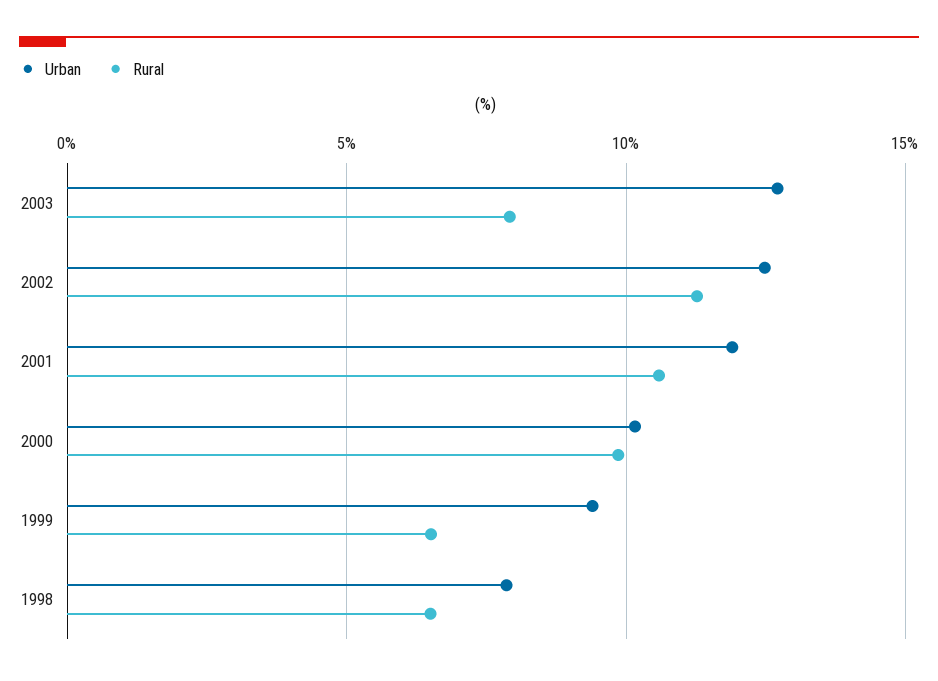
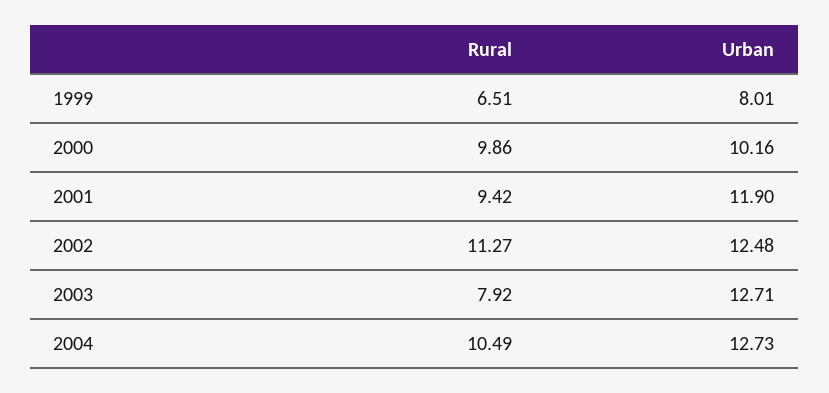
Rural, 2001: 10.5 -> 9.42
Urban, 1999: 9.5 -> 8.01
Urban, 1998: 8 -> none
Rural, 1998: 6.5 -> none
Rural, 2004: none -> 10.49
Urban, 2004: none -> 12.73

